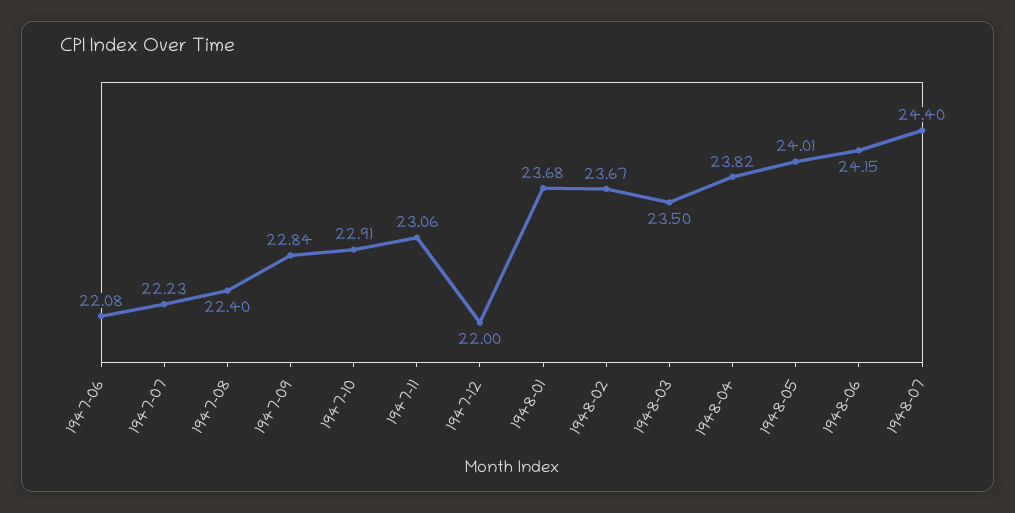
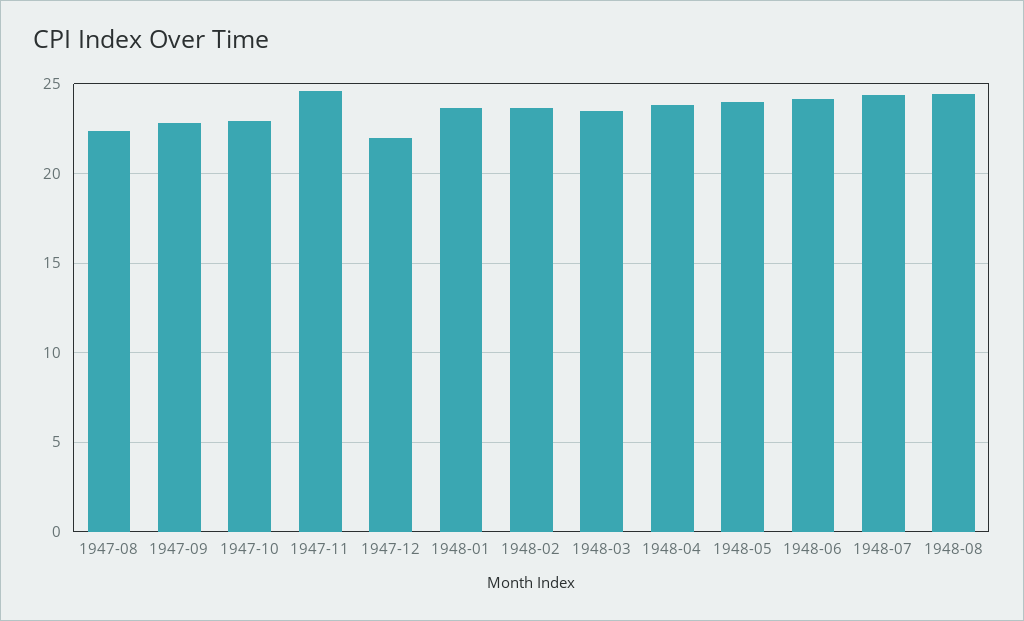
1947-06: 22.08 -> none
1947-07: 22.23 -> none
1947-11: 23.06 -> 24.5
1948-08: none -> 24.5

